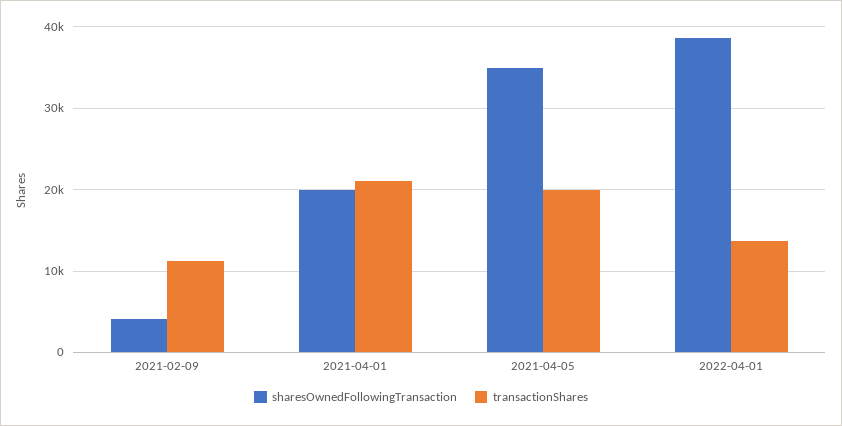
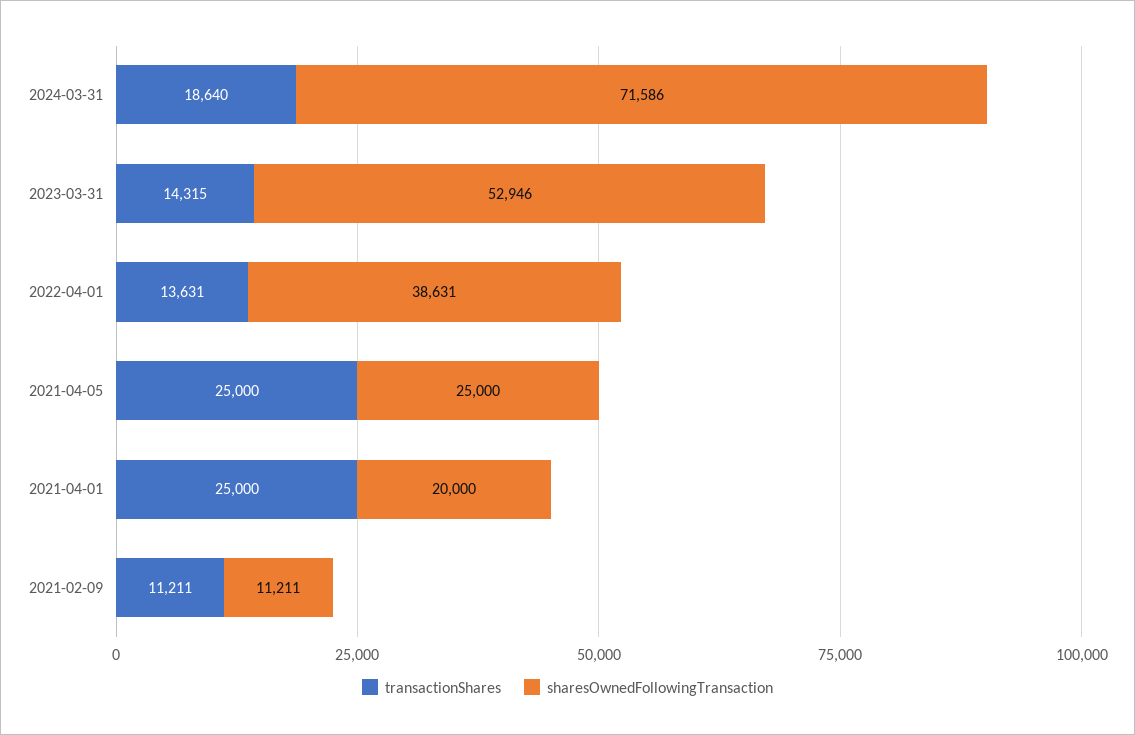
sharesOwnedFollowingTransaction, 2021-02-09: 4000 -> 11211
transactionShares, 2021-04-01: 21000 -> 25000
sharesOwnedFollowingTransaction, 2021-04-05: 35000 -> 25000
transactionShares, 2021-04-05: 20000 -> 25000
transactionShares, 2024-03-31: none -> 18640
sharesOwnedFollowingTransaction, 2024-03-31: none -> 71586
transactionShares, 2023-03-31: none -> 14315
sharesOwnedFollowingTransaction, 2023-03-31: none -> 52946

